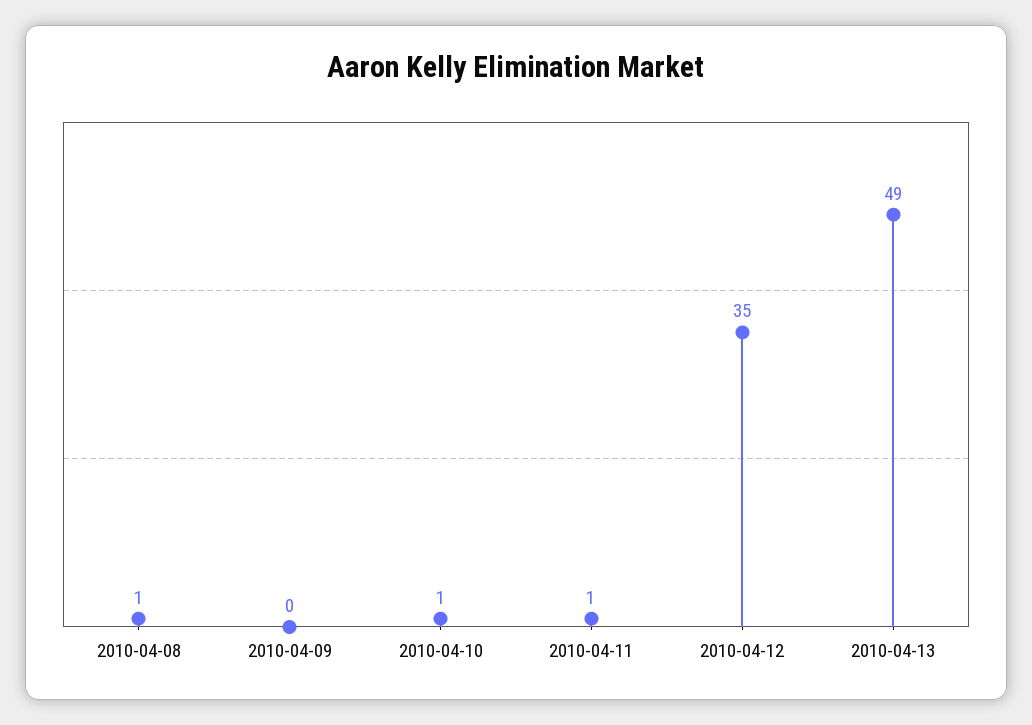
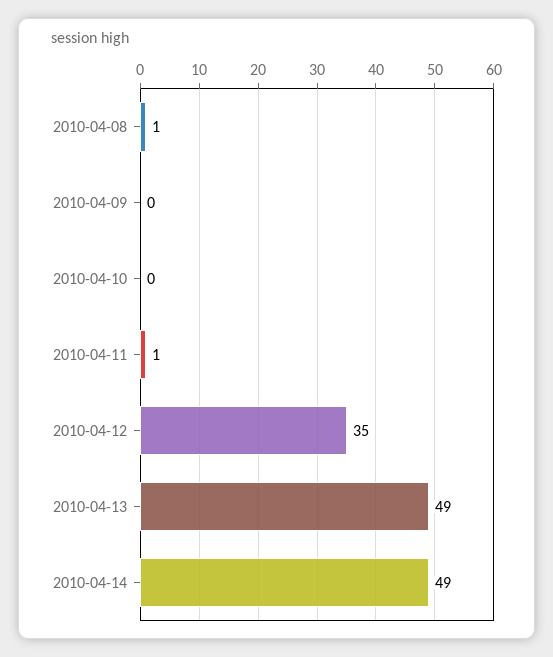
2010-04-10: 1 -> 0
2010-04-14: none -> 49

